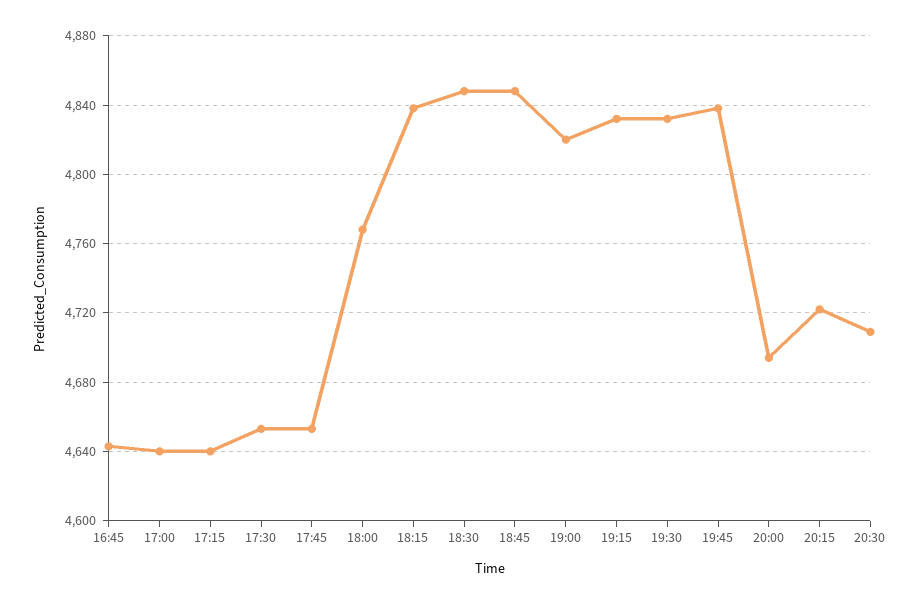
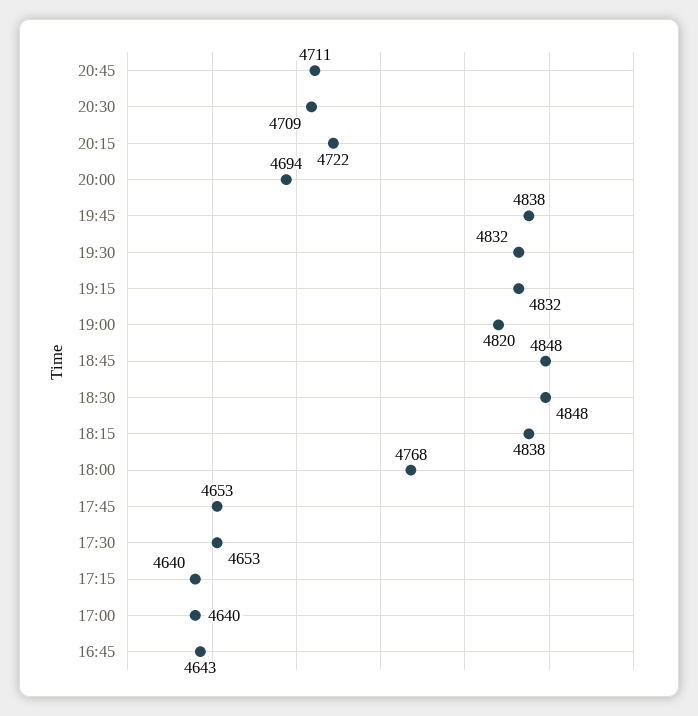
20:45: none -> 4711

